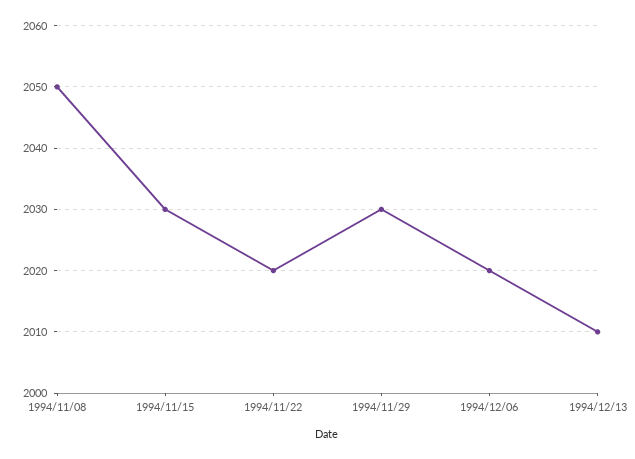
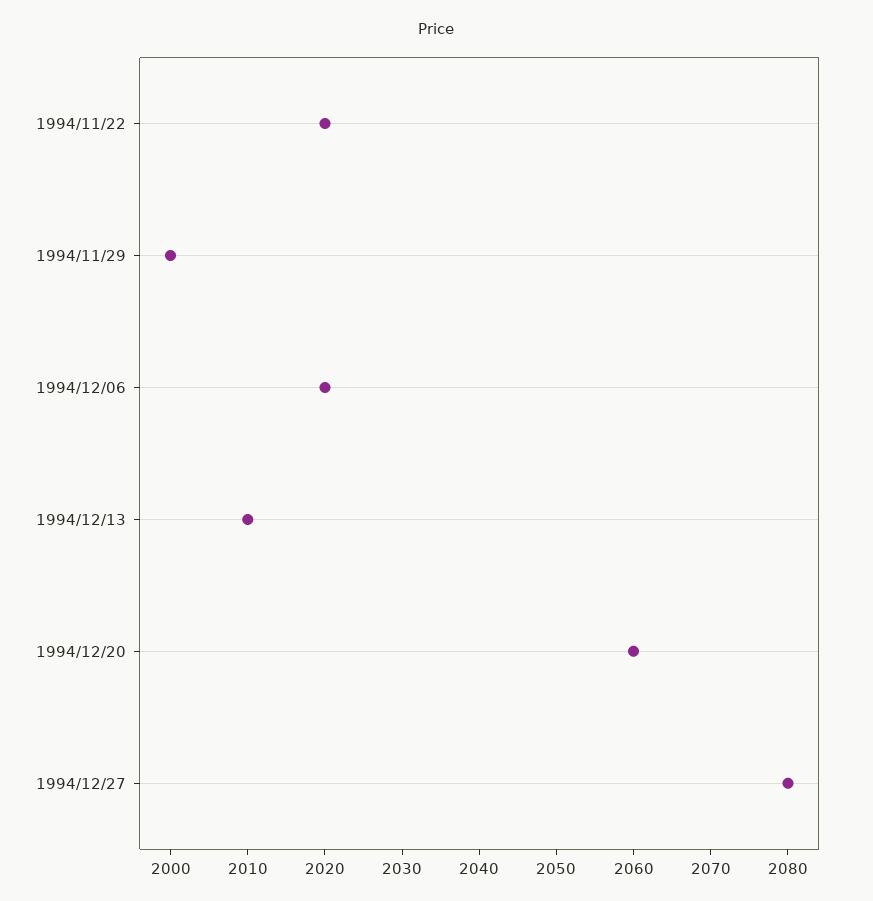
1994/11/08: 2050 -> none
1994/11/15: 2030 -> none
1994/11/29: 2030 -> 2000
1994/12/20: none -> 2060
1994/12/27: none -> 2080

